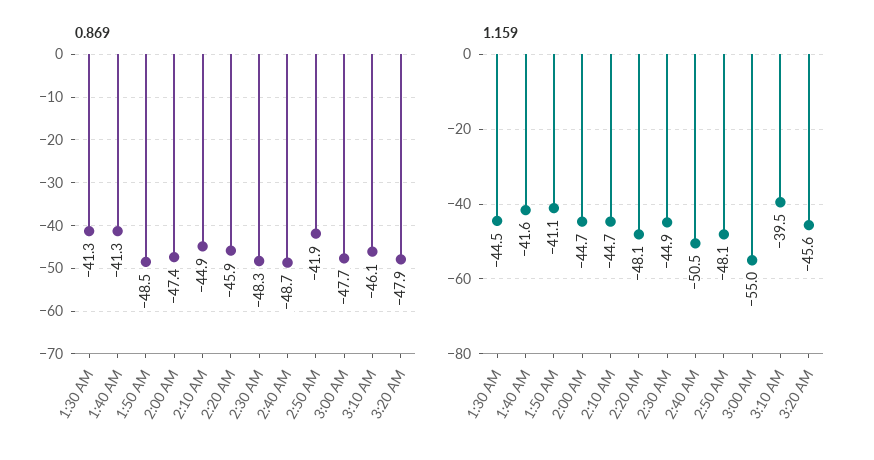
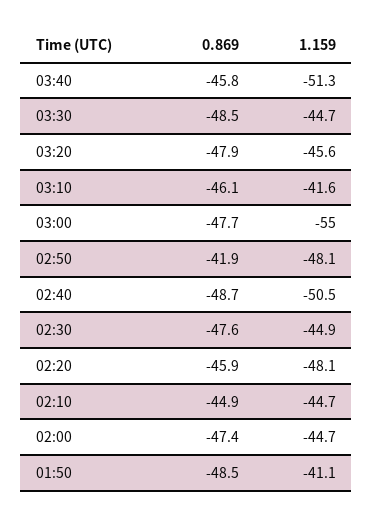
0.869, 1:30 AM: -41.3 -> none
0.869, 1:40 AM: -41.3 -> none
0.869, 2:30 AM: -48.3 -> -47.6
1.159, 1:30 AM: -44.5 -> none
1.159, 1:40 AM: -41.6 -> none
1.159, 3:10 AM: -39.5 -> -41.6
0.869, 03:40: none -> -45.8
1.159, 03:40: none -> -51.3
0.869, 03:30: none -> -48.5
1.159, 03:30: none -> -44.7

